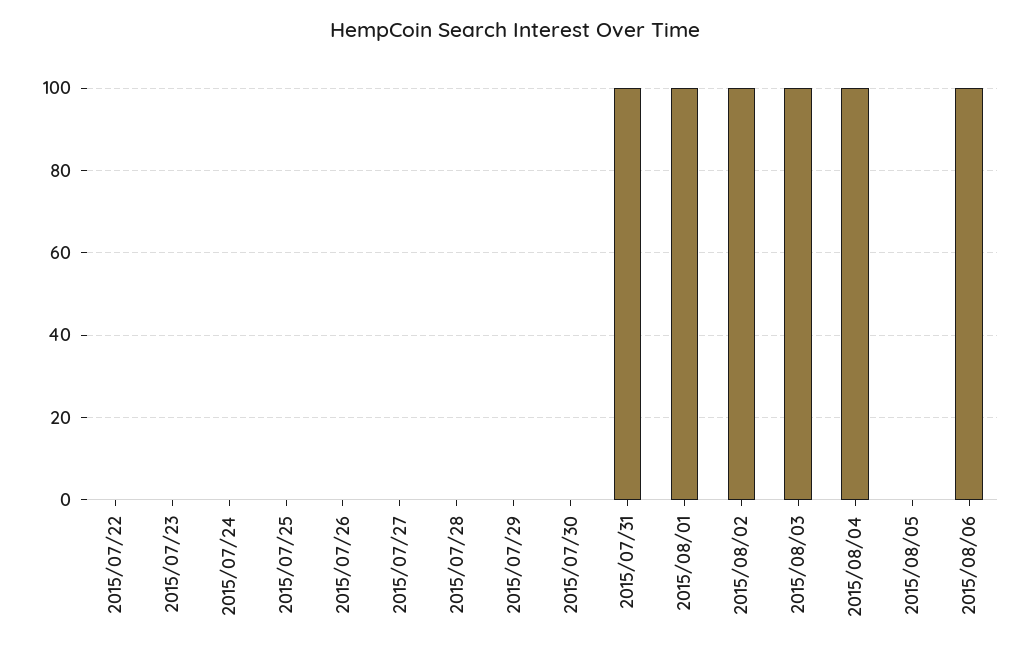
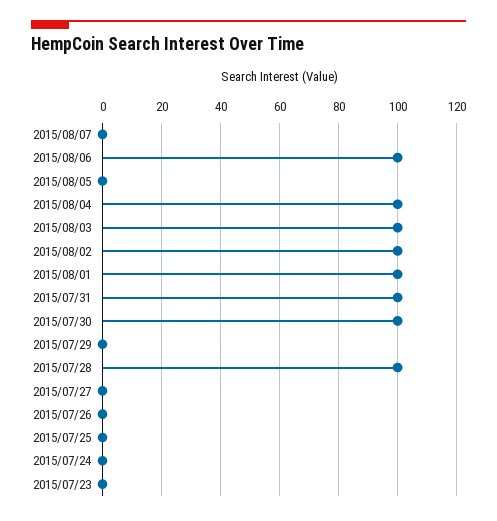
2015/07/22: 0 -> none
2015/07/28: 0 -> 100
2015/07/30: 0 -> 100
2015/08/07: none -> 0

